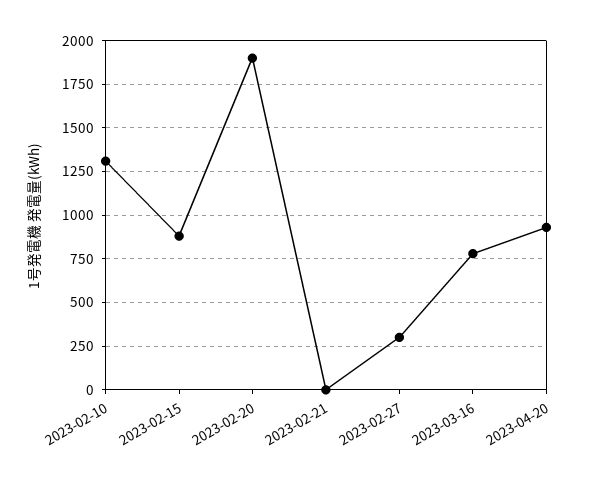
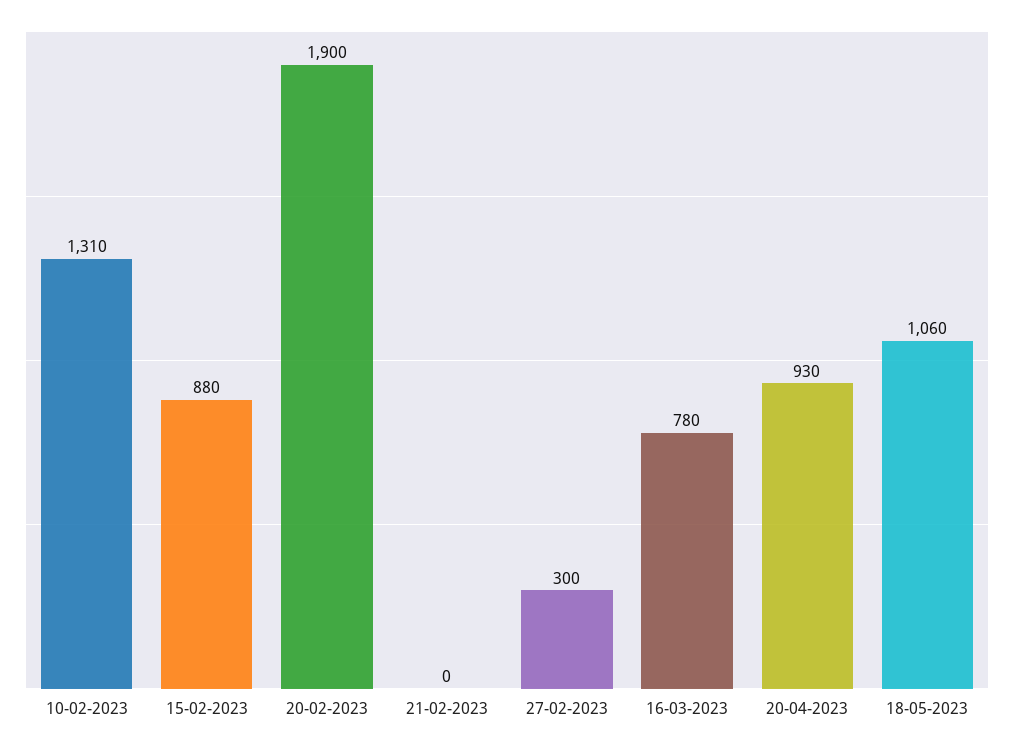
18-05-2023: none -> 1060

